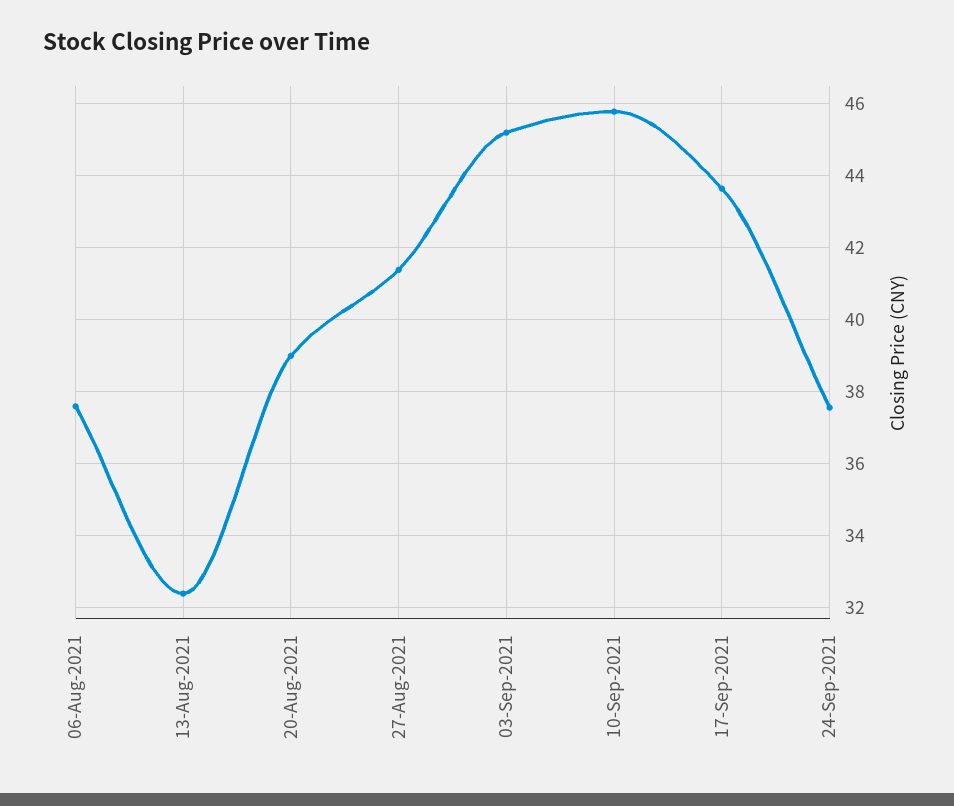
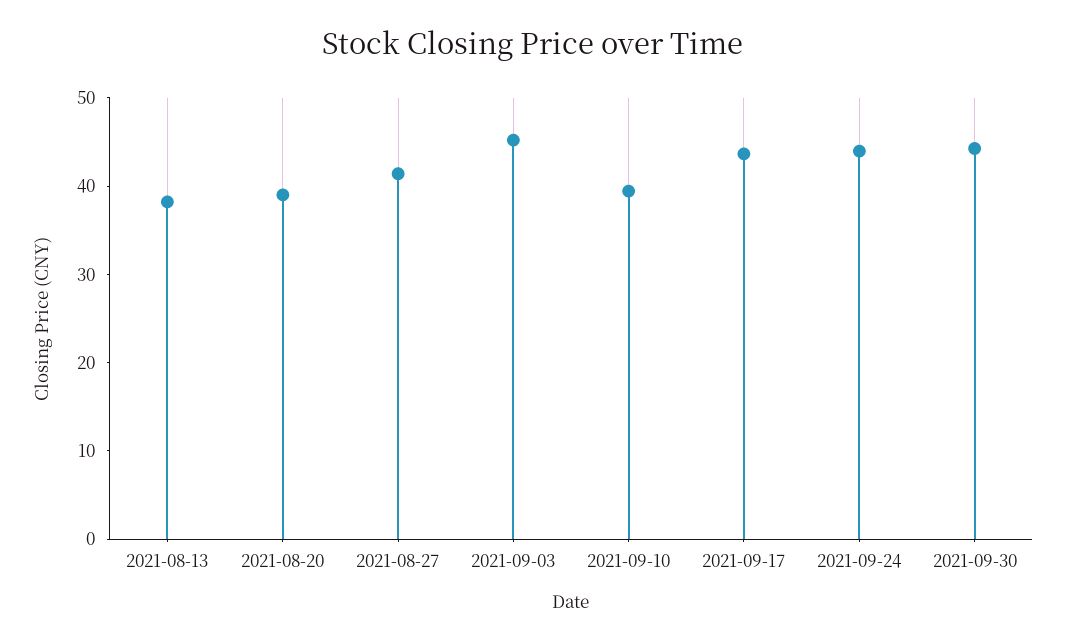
06-Aug-2021: 37.6 -> none
13-Aug-2021: 32.4 -> 38
10-Sep-2021: 45.8 -> 40
24-Sep-2021: 37.6 -> 44
2021-09-30: none -> 44

